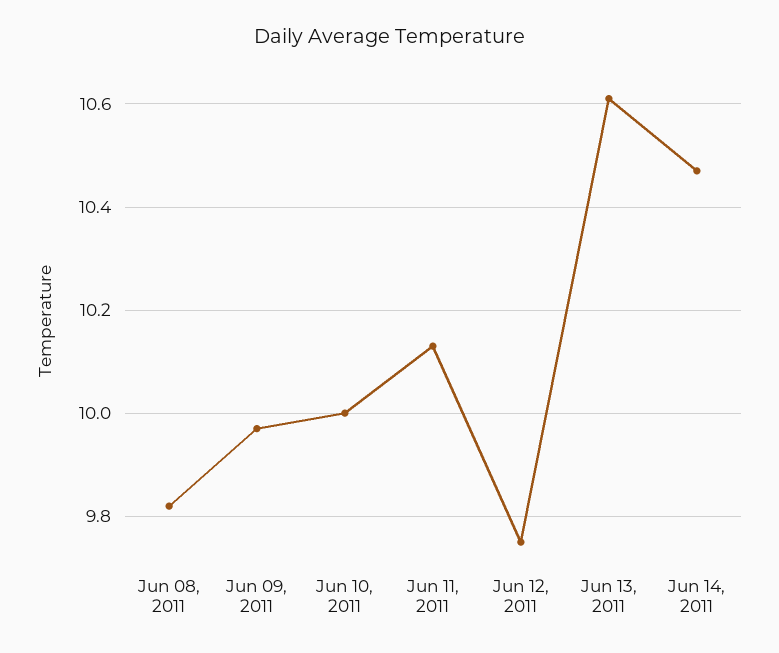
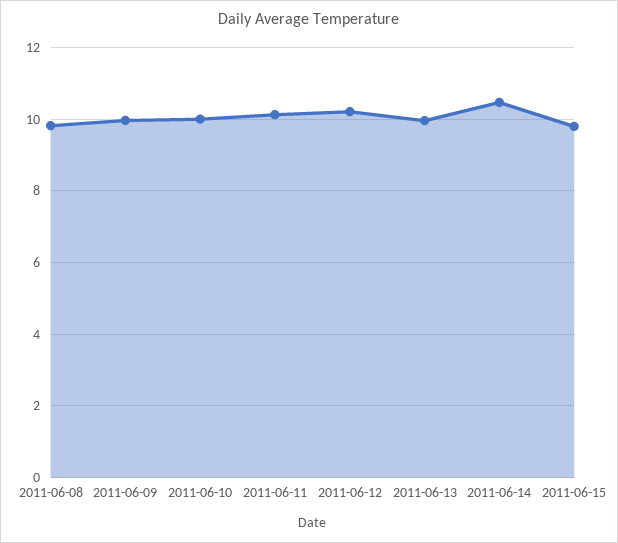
Jun 12, 2011: 9.75 -> 10.2
Jun 13, 2011: 10.6 -> 10
2011-06-15: none -> 9.8

